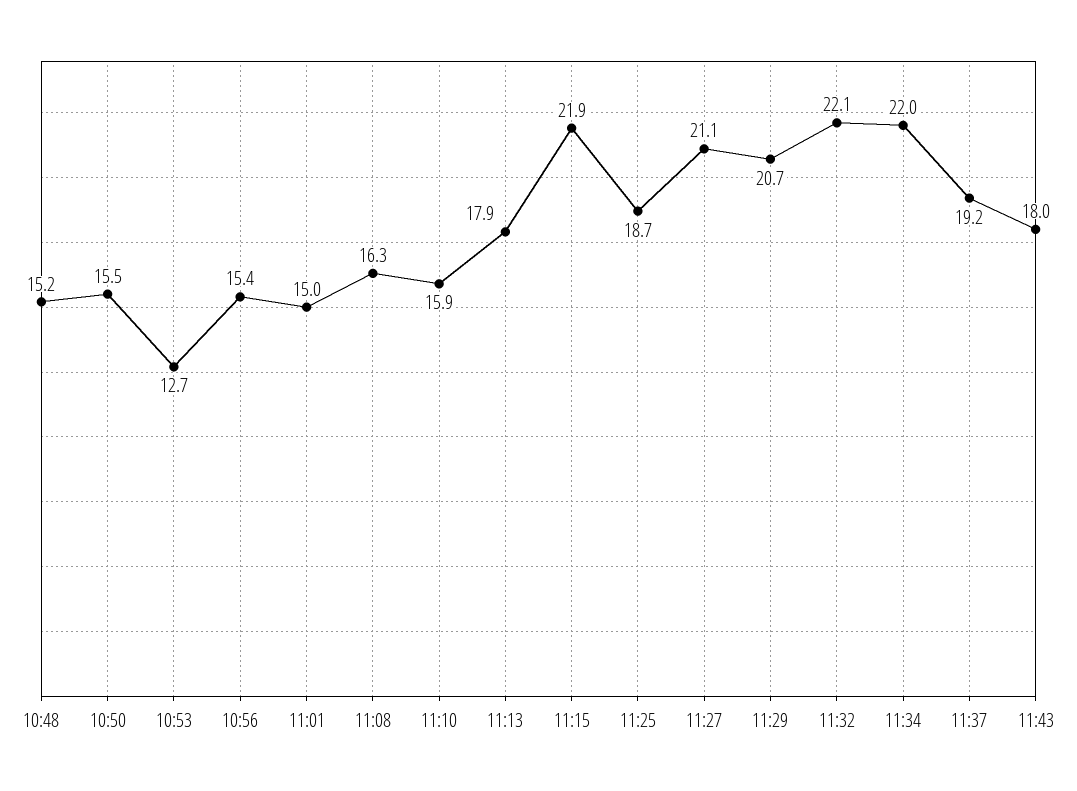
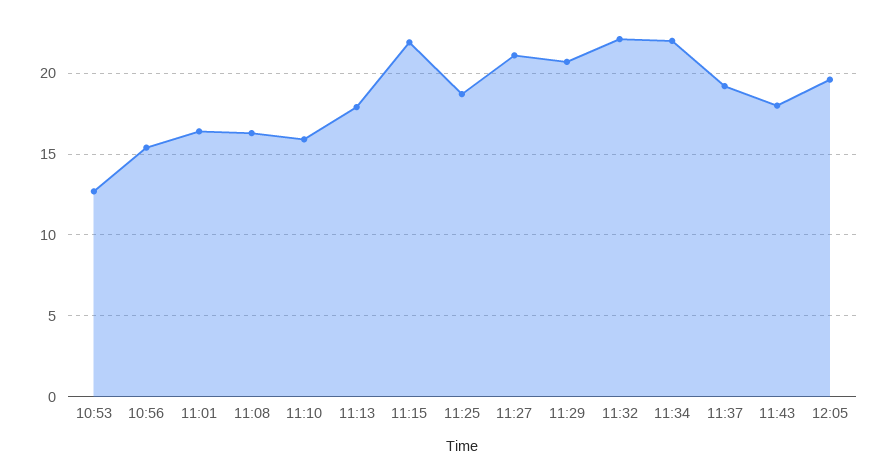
10:48: 15.2 -> none
10:50: 15.5 -> none
11:01: 15 -> 16.5
12:05: none -> 19.5

